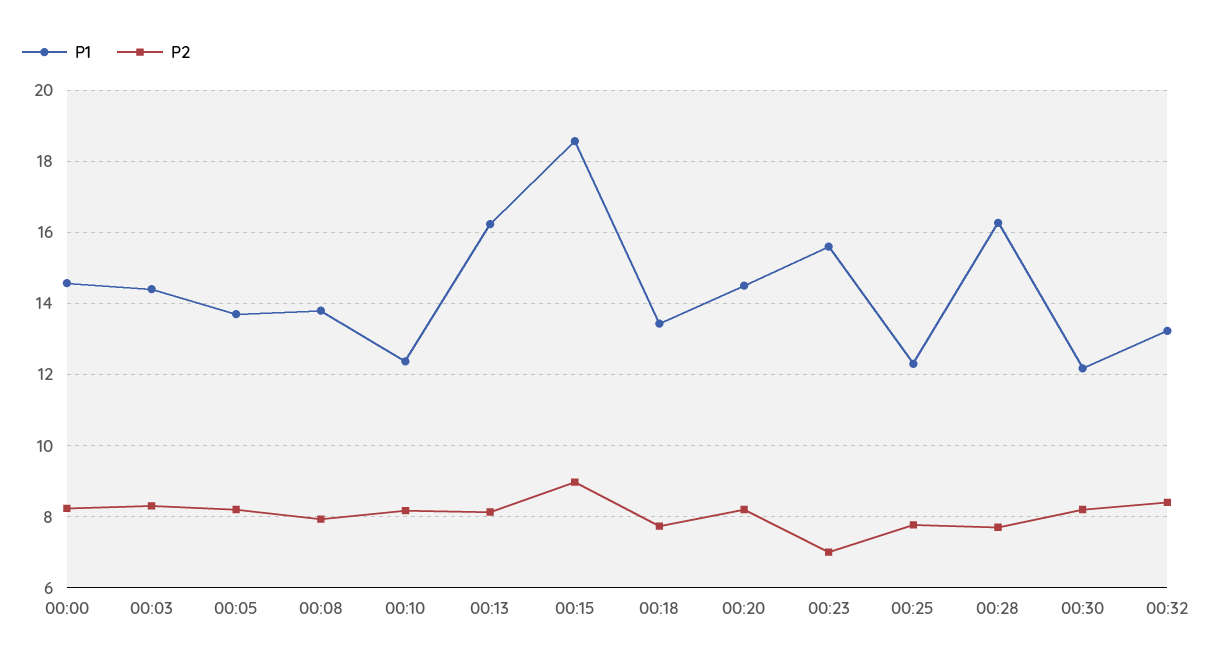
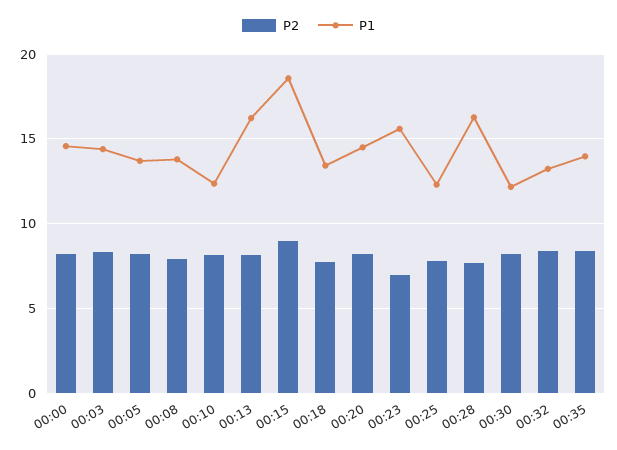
P2, 00:35: none -> 8.5
P1, 00:35: none -> 14

